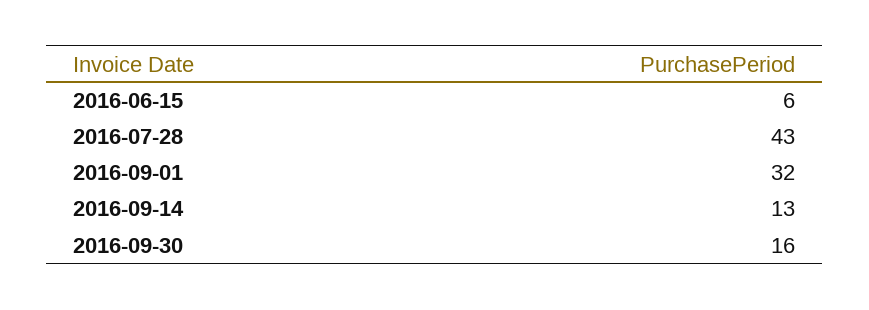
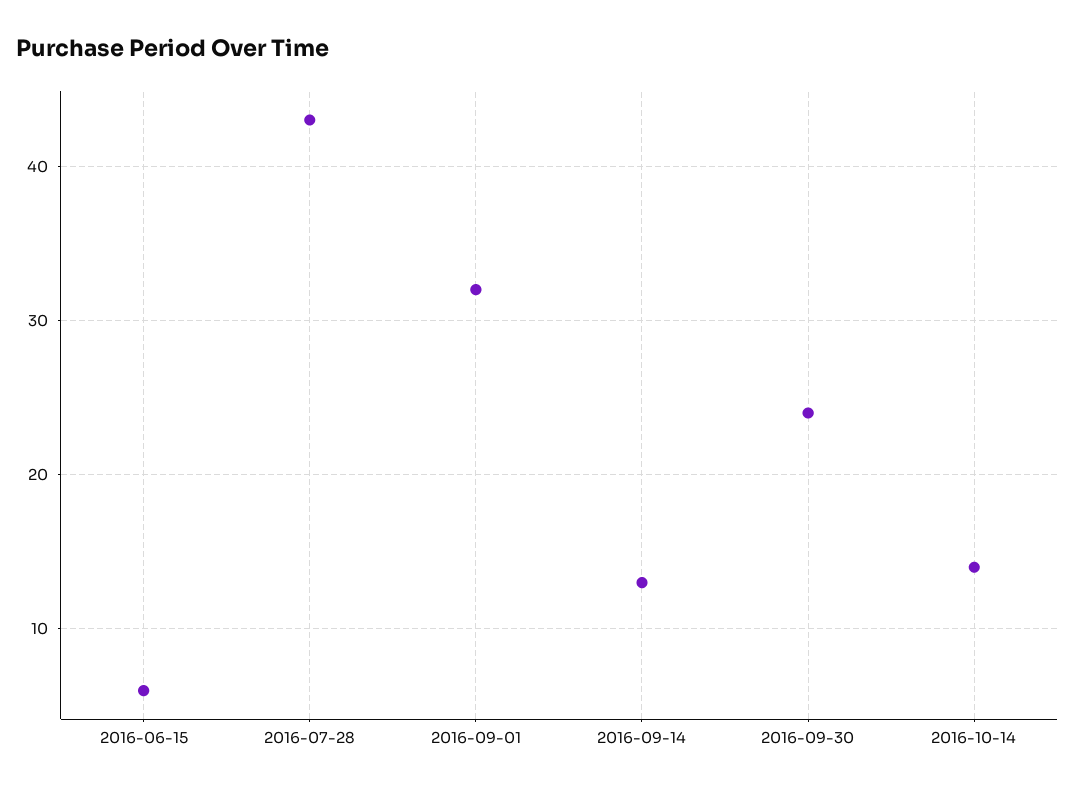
2016-09-30: 16 -> 24
2016-10-14: none -> 14

